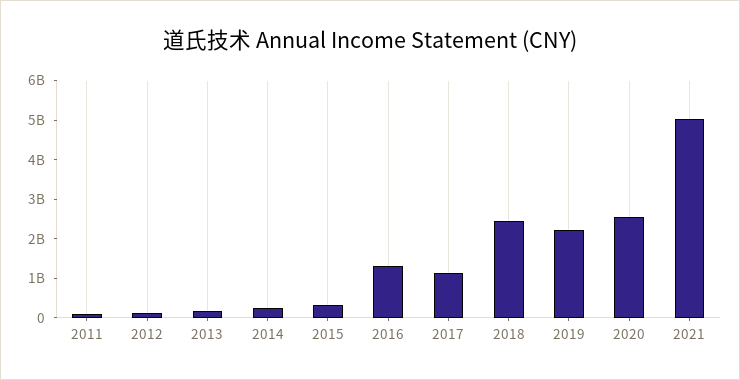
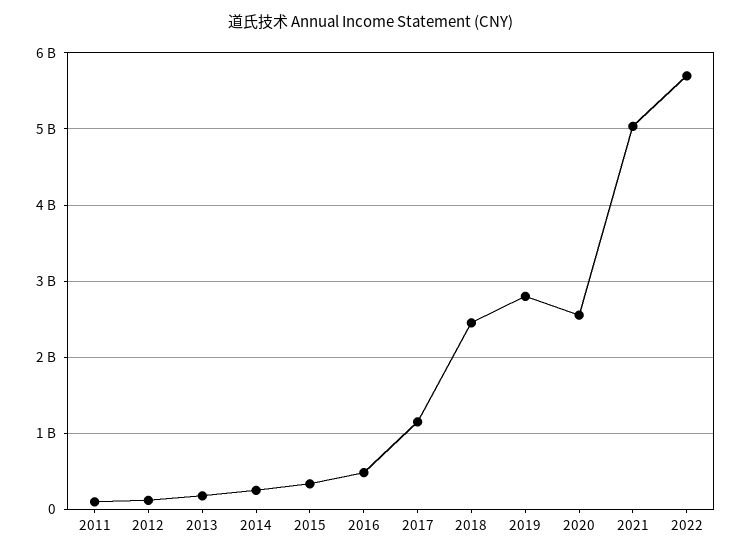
2016: 1250000000 -> 500000000
2019: 2250000000 -> 2800000000
2022: none -> 5700000000

